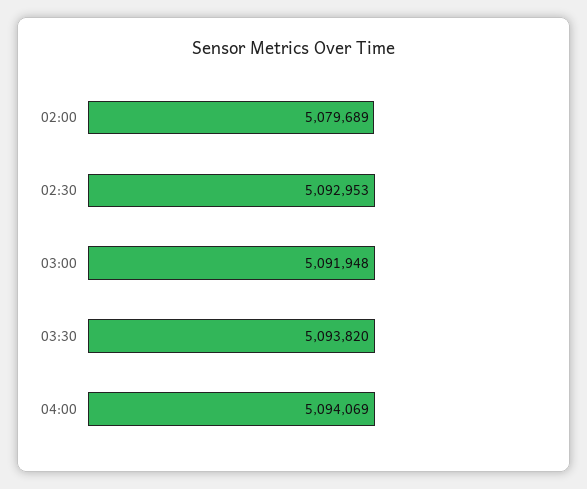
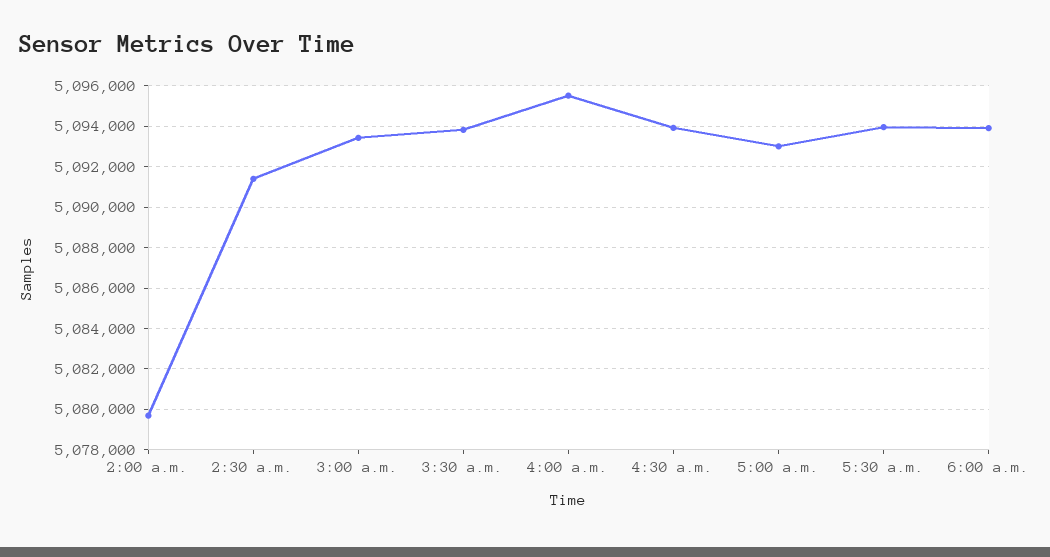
02:30: 5092953 -> 5091500
03:00: 5091948 -> 5093500
04:00: 5094069 -> 5095500
4:30 a.m.: none -> 5094000
5:00 a.m.: none -> 5093000
5:30 a.m.: none -> 5094000
6:00 a.m.: none -> 5094000

